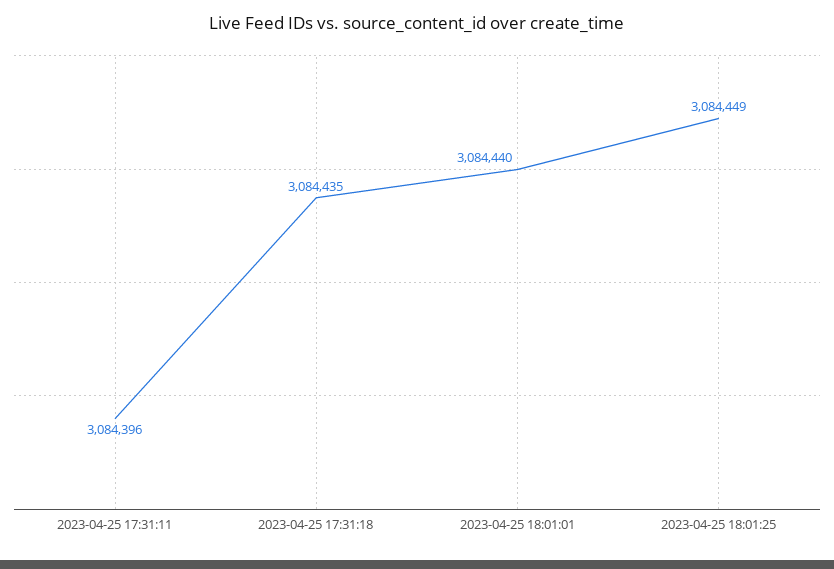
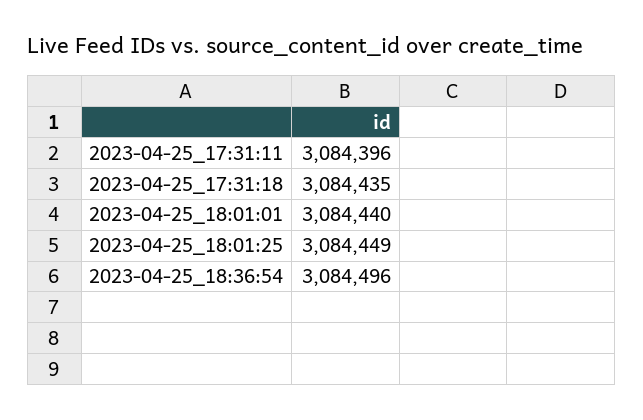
2023-04-25_18:36:54: none -> 3084496

